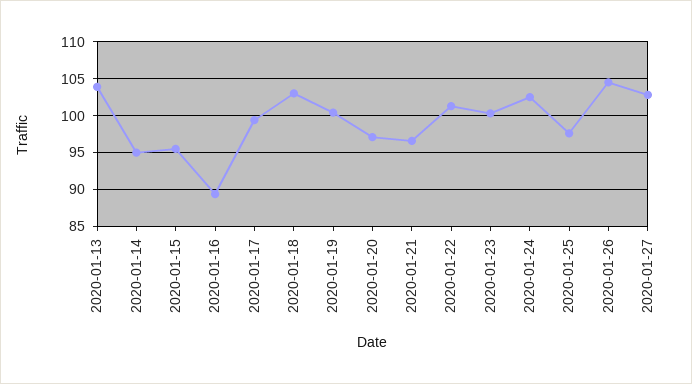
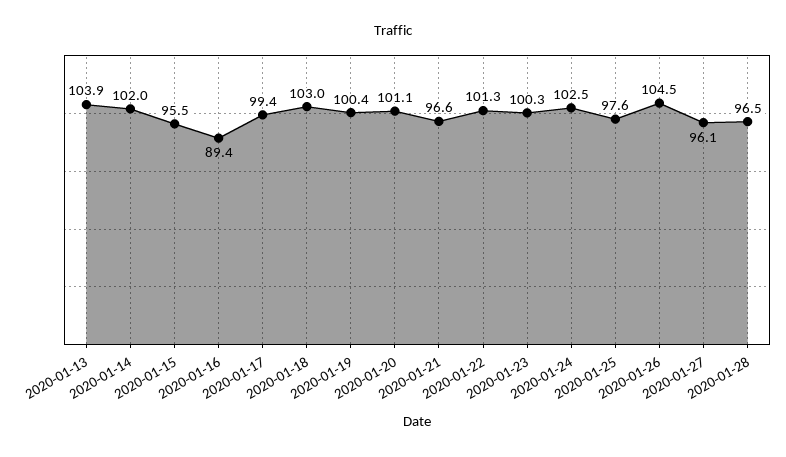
2020-01-14: 95 -> 102
2020-01-20: 97 -> 101.1
2020-01-27: 103 -> 96.1
2020-01-28: none -> 96.5

